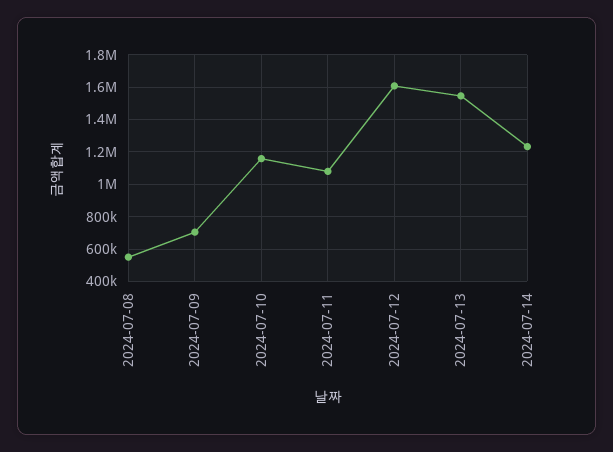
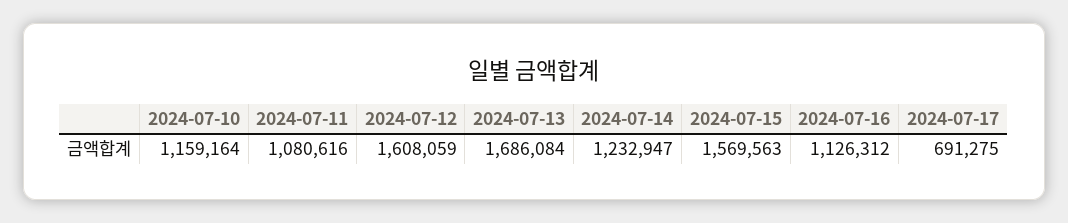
2024-07-08: 550000 -> none
2024-07-09: 700000 -> none
2024-07-13: 1550000 -> 1686084
2024-07-15: none -> 1569563
2024-07-16: none -> 1126312
2024-07-17: none -> 691275

